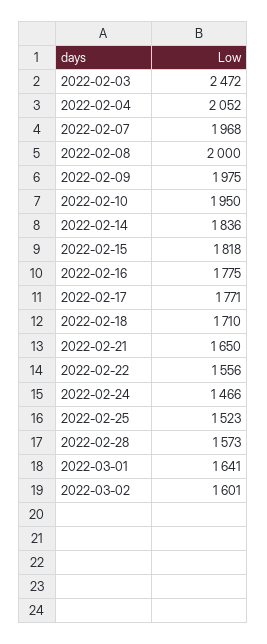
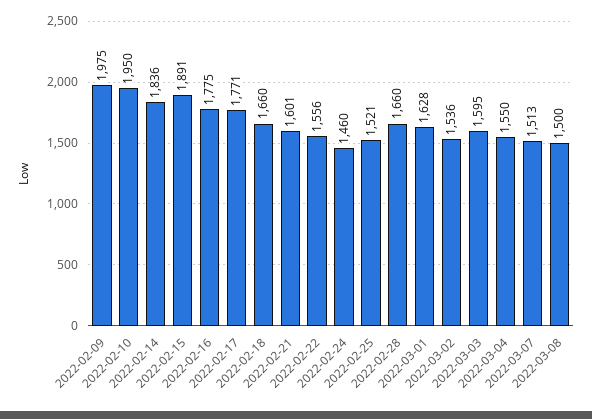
2022-02-03: 2472 -> none
2022-02-04: 2052 -> none
2022-02-07: 1968 -> none
2022-02-08: 2000 -> none
2022-02-15: 1818 -> 1891
2022-02-18: 1710 -> 1660
2022-02-21: 1650 -> 1601
2022-02-24: 1466 -> 1460
2022-02-25: 1523 -> 1521
2022-02-28: 1573 -> 1660
2022-03-01: 1641 -> 1628
2022-03-02: 1601 -> 1536
2022-03-03: none -> 1595
2022-03-04: none -> 1550
2022-03-07: none -> 1513
2022-03-08: none -> 1500

